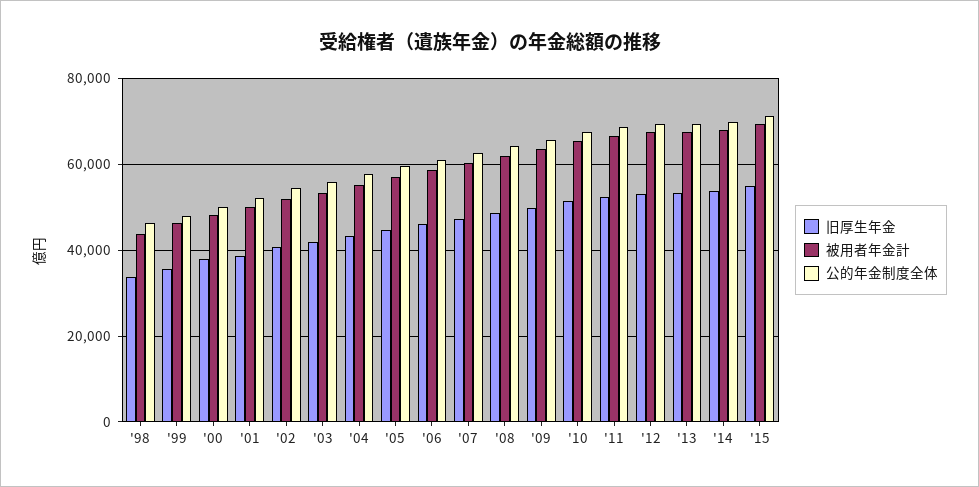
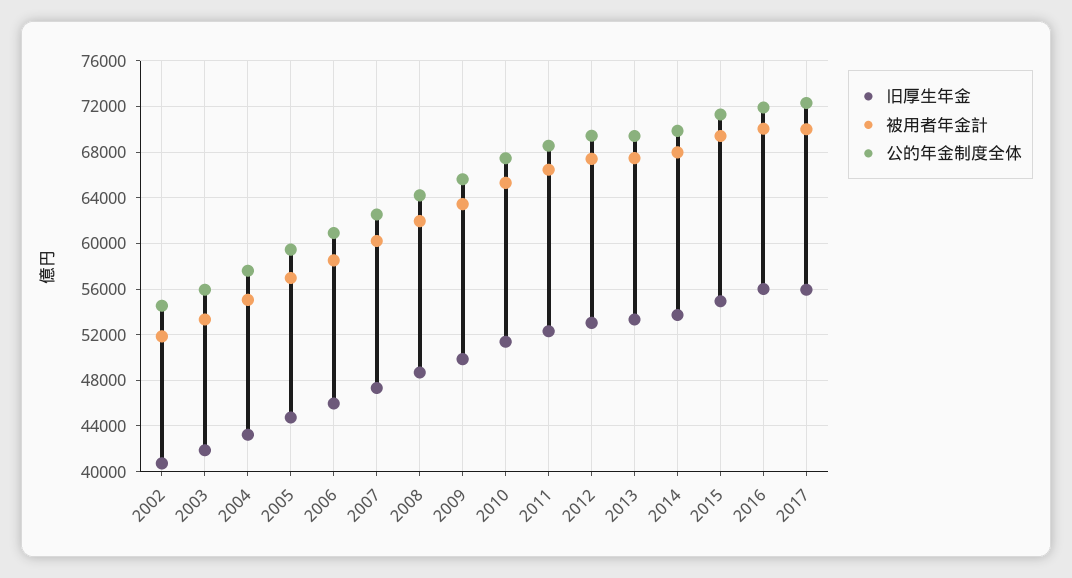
旧厚生年金, '98: 34000 -> none
被用者年金計, '98: 44000 -> none
公的年金制度全体, '98: 46000 -> none
旧厚生年金, '99: 36000 -> none
被用者年金計, '99: 46000 -> none
公的年金制度全体, '99: 48000 -> none
旧厚生年金, '00: 38000 -> none
被用者年金計, '00: 48000 -> none
公的年金制度全体, '00: 50000 -> none
旧厚生年金, '01: 38000 -> none
被用者年金計, '01: 50000 -> none
公的年金制度全体, '01: 52000 -> none
旧厚生年金, 2016: none -> 56000
被用者年金計, 2016: none -> 70000
公的年金制度全体, 2016: none -> 72000
旧厚生年金, 2017: none -> 56000
被用者年金計, 2017: none -> 70000
公的年金制度全体, 2017: none -> 72000

